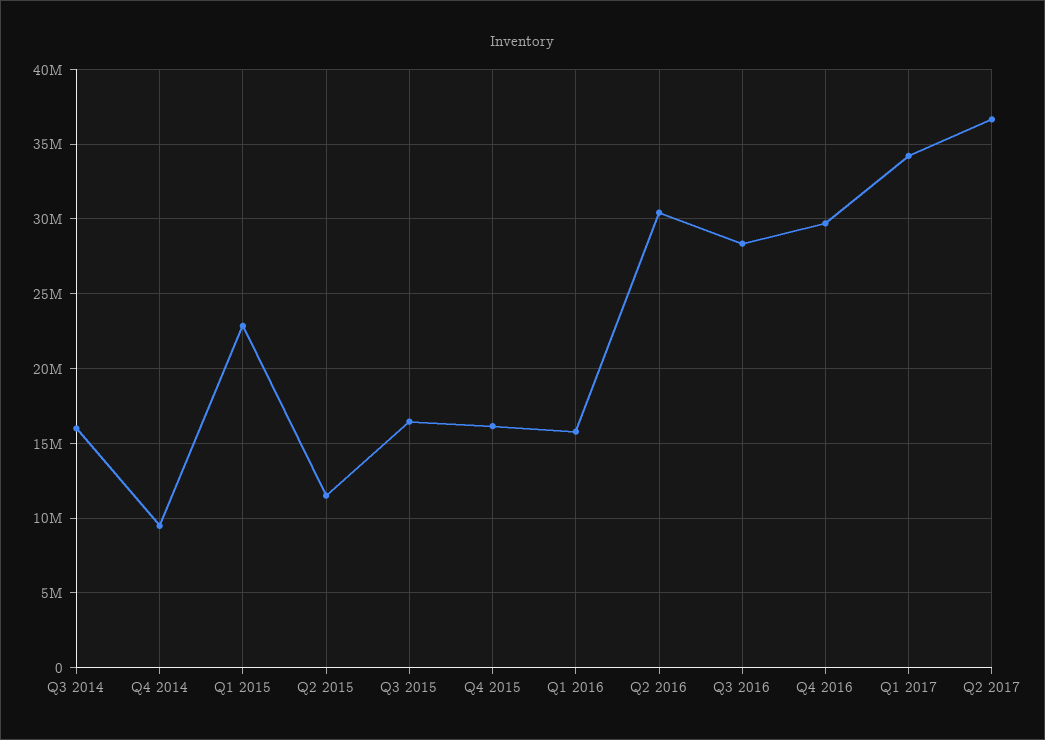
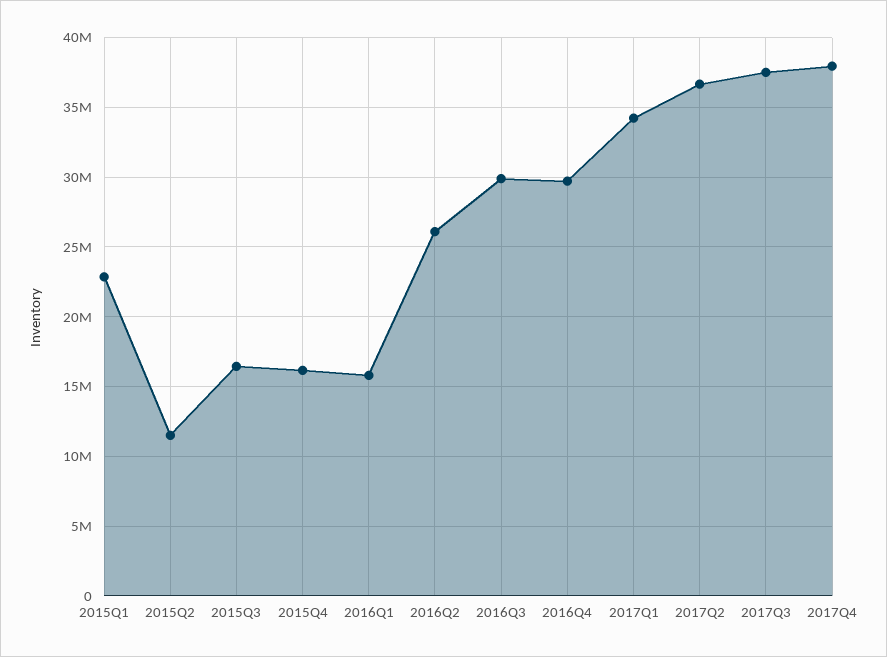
Q3 2014: 16000000 -> none
Q4 2014: 9500000 -> none
Q2 2016: 30500000 -> 26000000
Q3 2016: 28500000 -> 30000000
2017Q3: none -> 37500000
2017Q4: none -> 38000000

